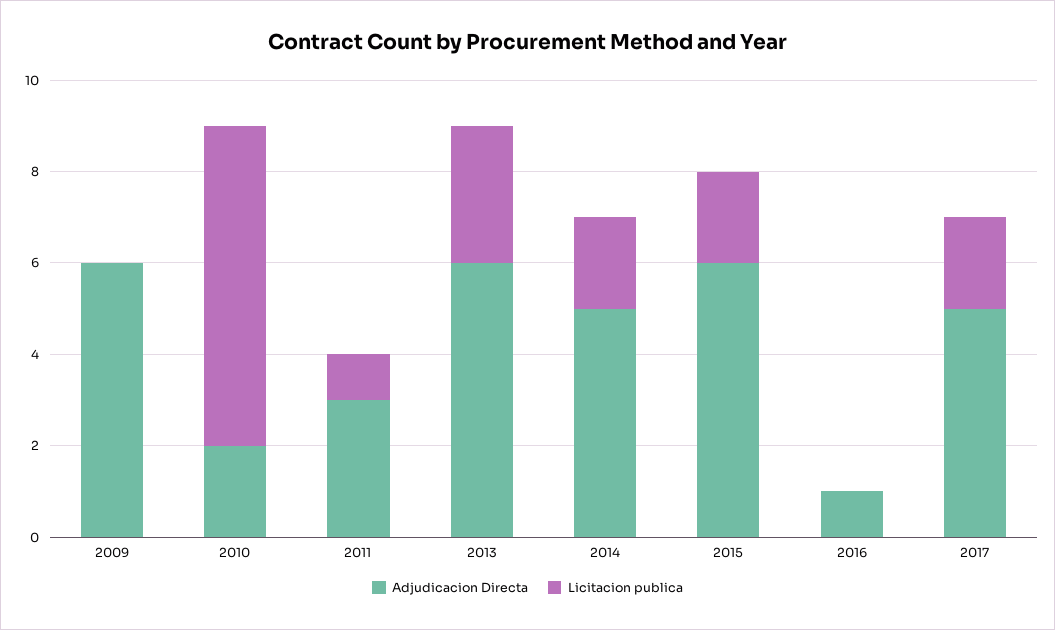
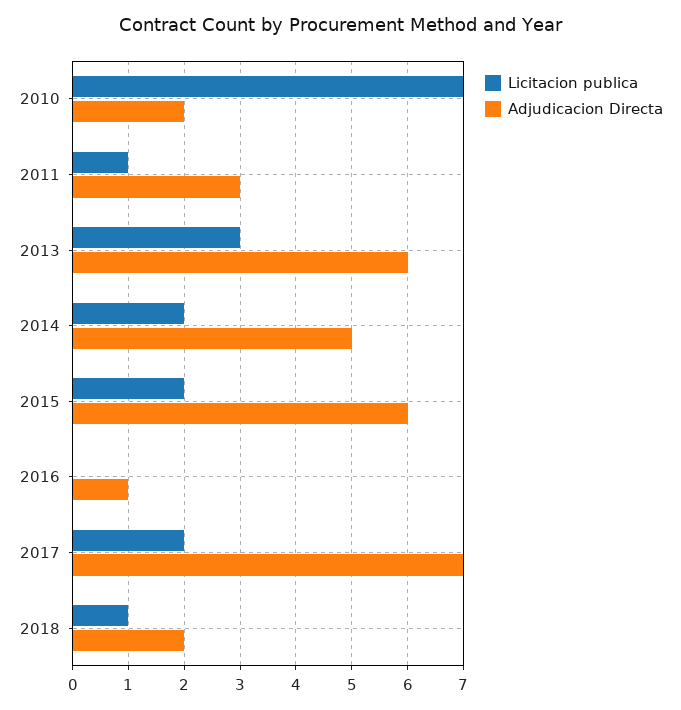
Adjudicacion Directa, 2009: 6 -> none
Licitacion publica, 2009: 0 -> none
Adjudicacion Directa, 2017: 5 -> 7
Licitacion publica, 2018: none -> 1
Adjudicacion Directa, 2018: none -> 2

